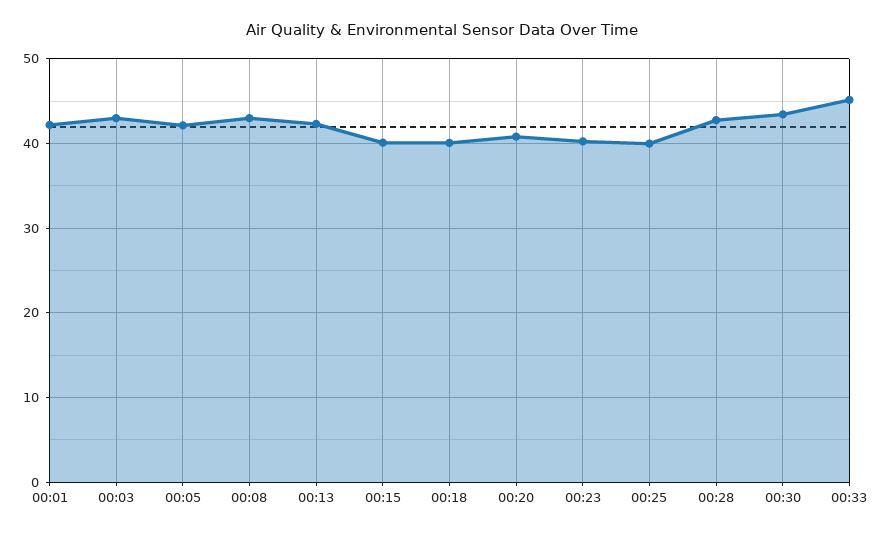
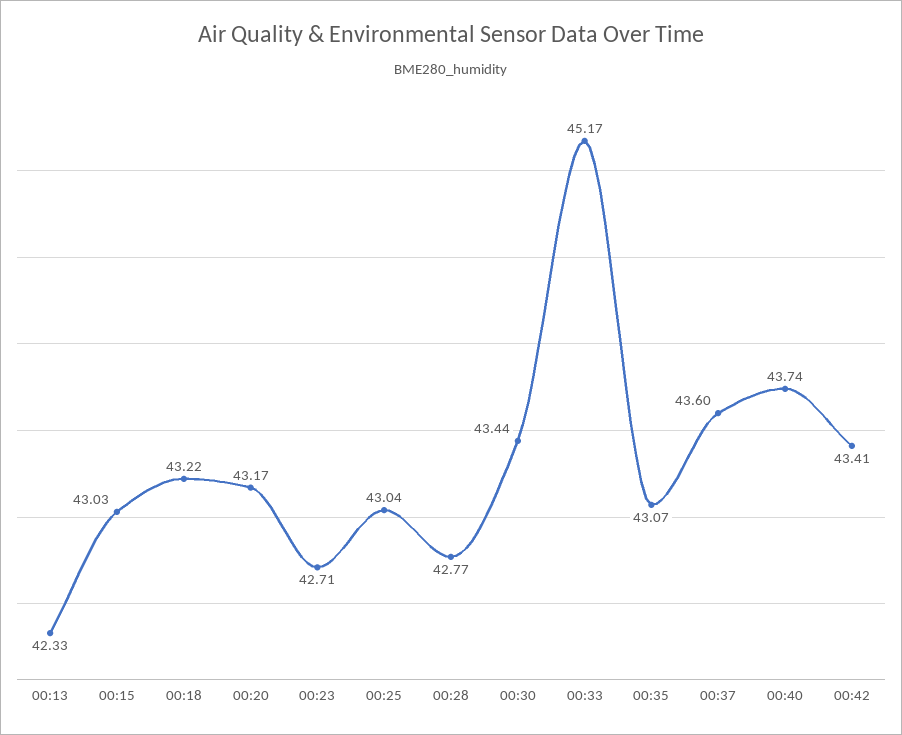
00:01: 42 -> none
00:03: 43 -> none
00:05: 42 -> none
00:08: 43 -> none
00:15: 40 -> 43.03
00:18: 40 -> 43.22
00:20: 41 -> 43.17
00:23: 40 -> 42.71
00:25: 40 -> 43.04
00:35: none -> 43.07
00:37: none -> 43.6
00:40: none -> 43.74
00:42: none -> 43.41

